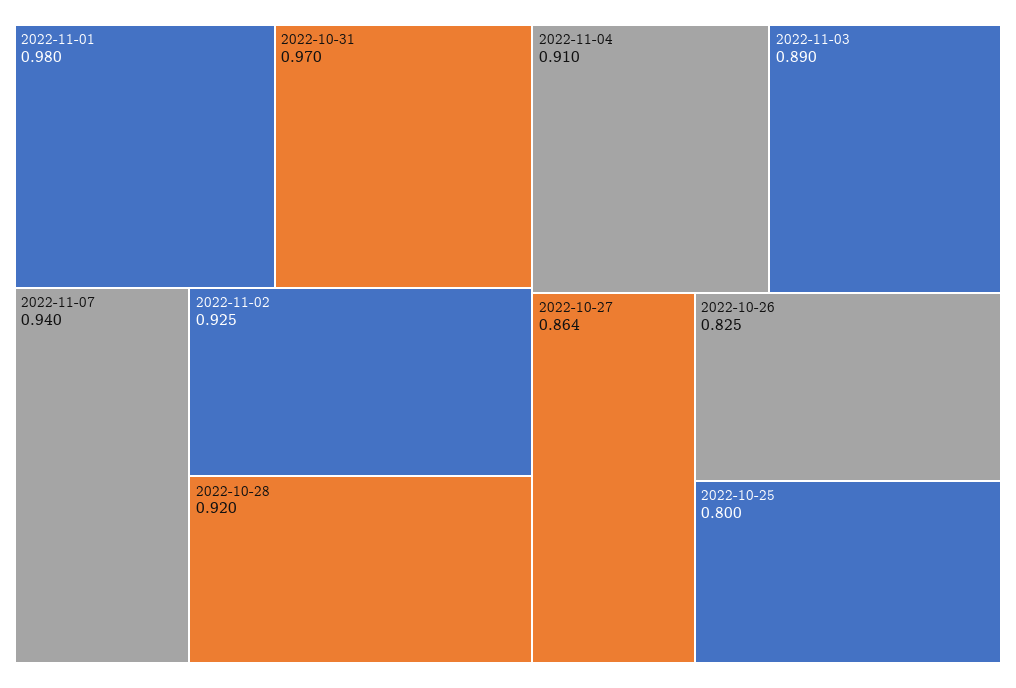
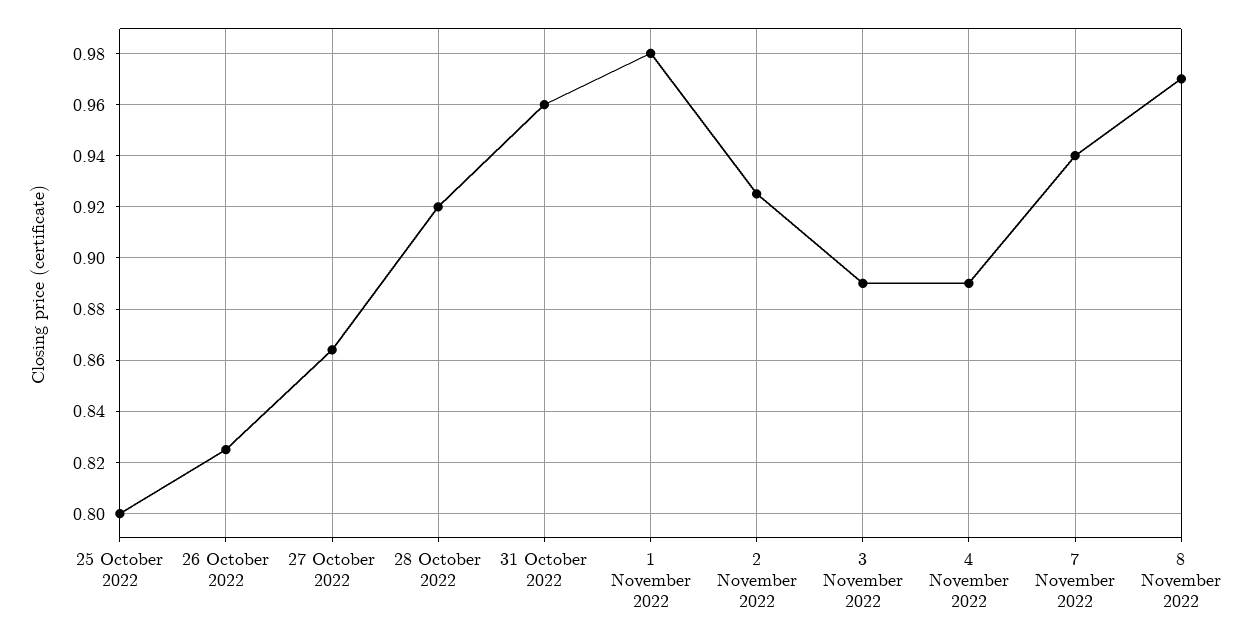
2022-10-31: 0.97 -> 0.96
2022-11-04: 0.91 -> 0.89
8 November 2022: none -> 0.97

